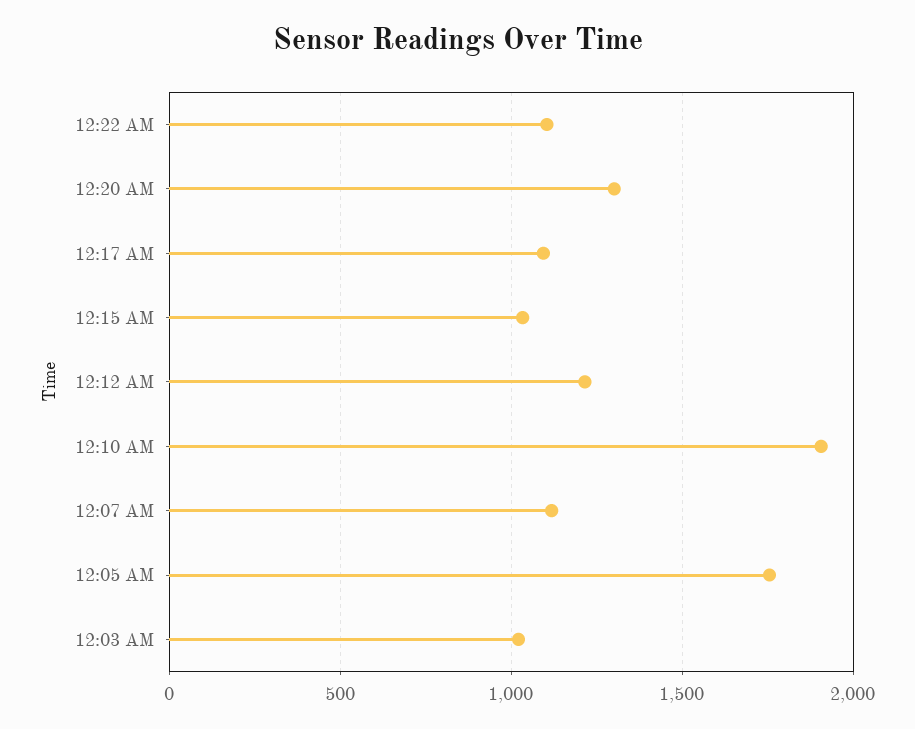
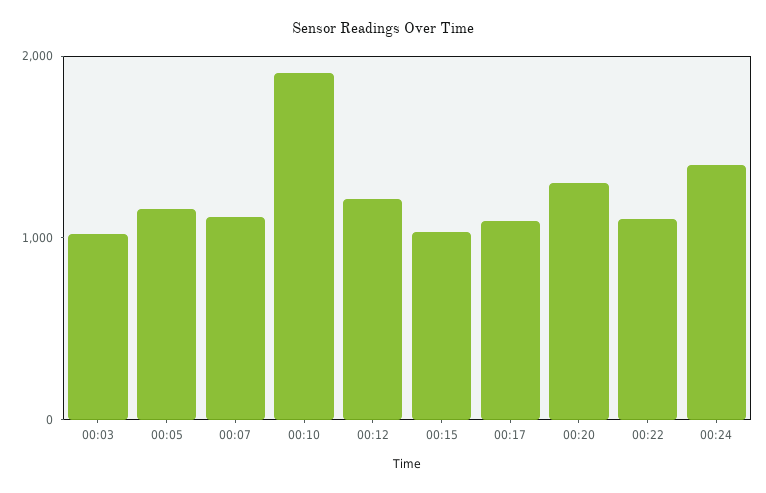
12:05 AM: 1750 -> 1200
00:24: none -> 1400

